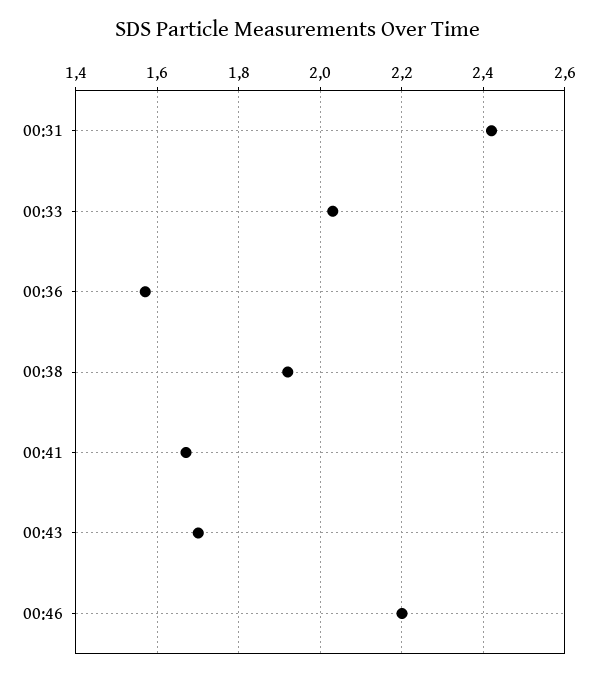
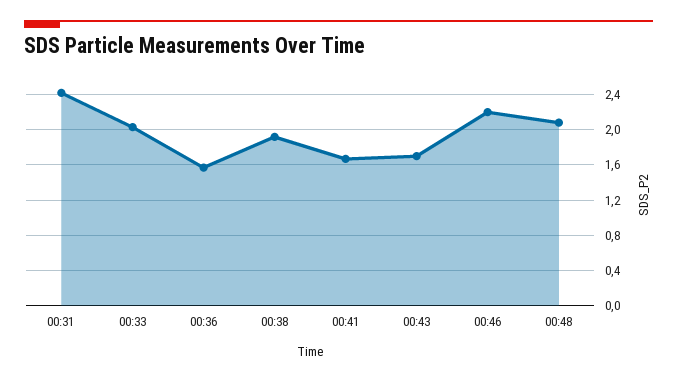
00:48: none -> 2.1

